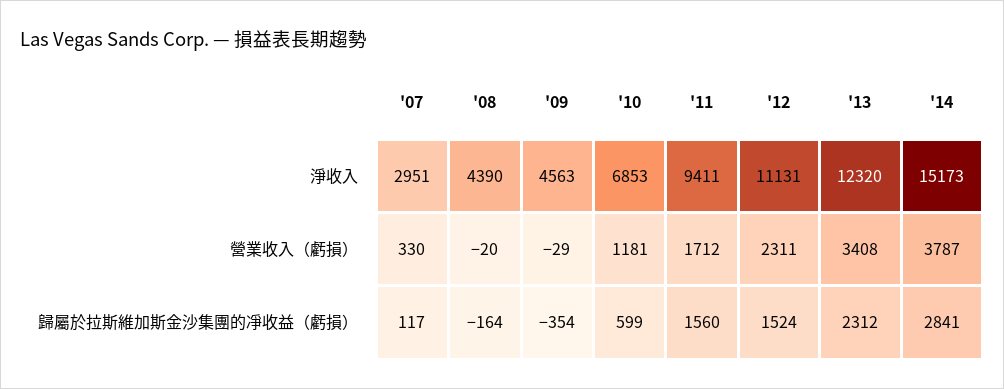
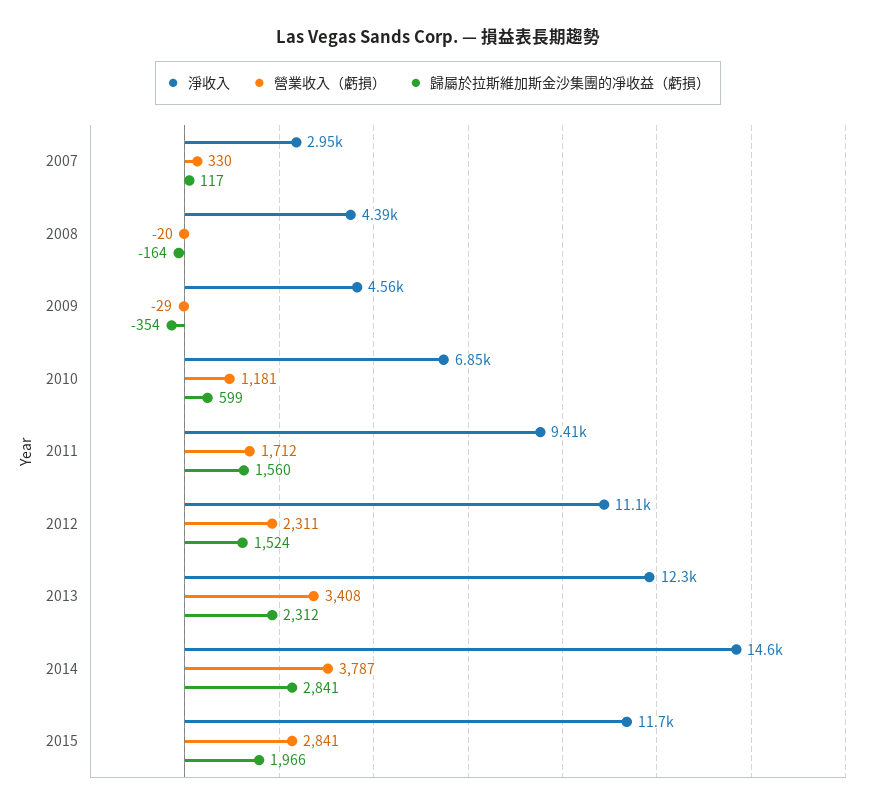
淨收入, '14: 15173 -> 14600
淨收入, 2015: none -> 11700
營業收入（虧損）, 2015: none -> 2841
歸屬於拉斯維加斯金沙集團的凈收益（虧損）, 2015: none -> 1966

